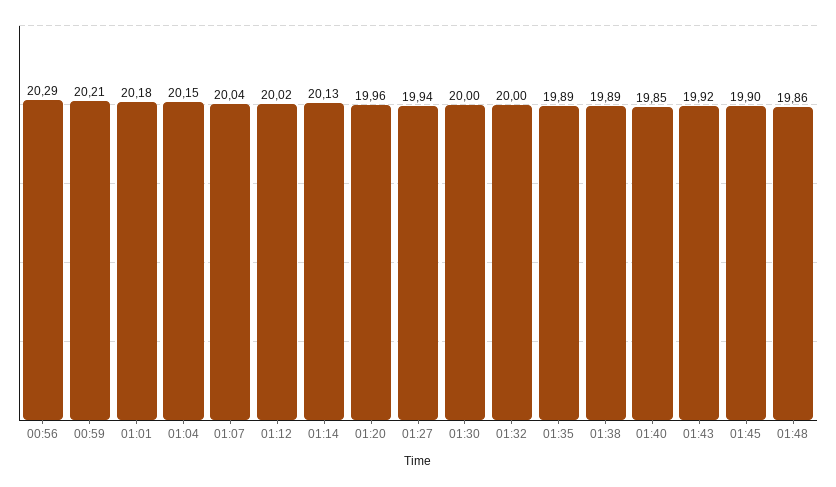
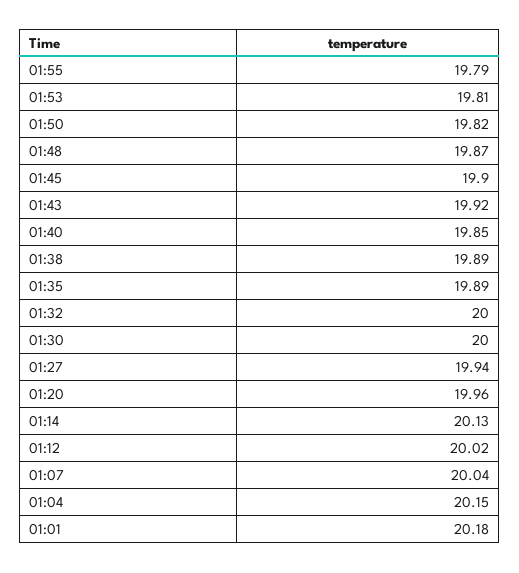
00:56: 20.29 -> none
00:59: 20.21 -> none
01:48: 19.86 -> 19.87
01:55: none -> 19.79
01:53: none -> 19.81
01:50: none -> 19.82

